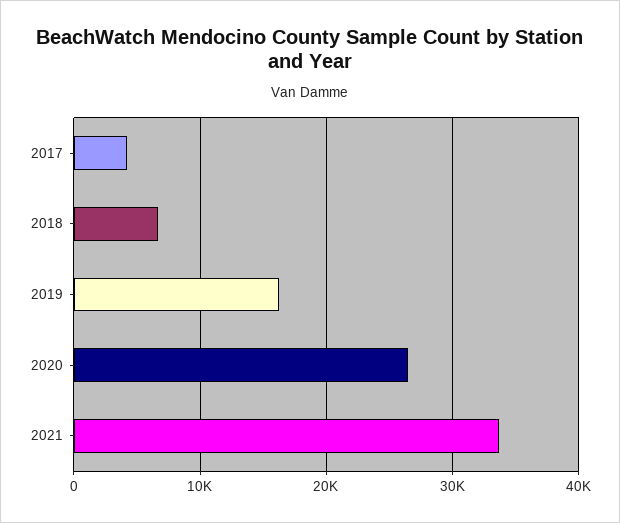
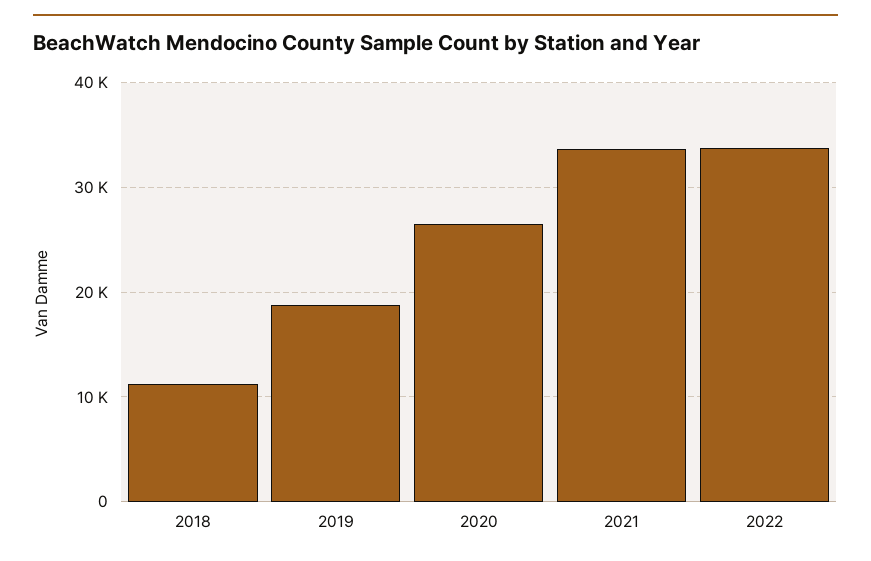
2017: 4000 -> none
2018: 7000 -> 11000
2019: 16000 -> 19000
2022: none -> 34000

